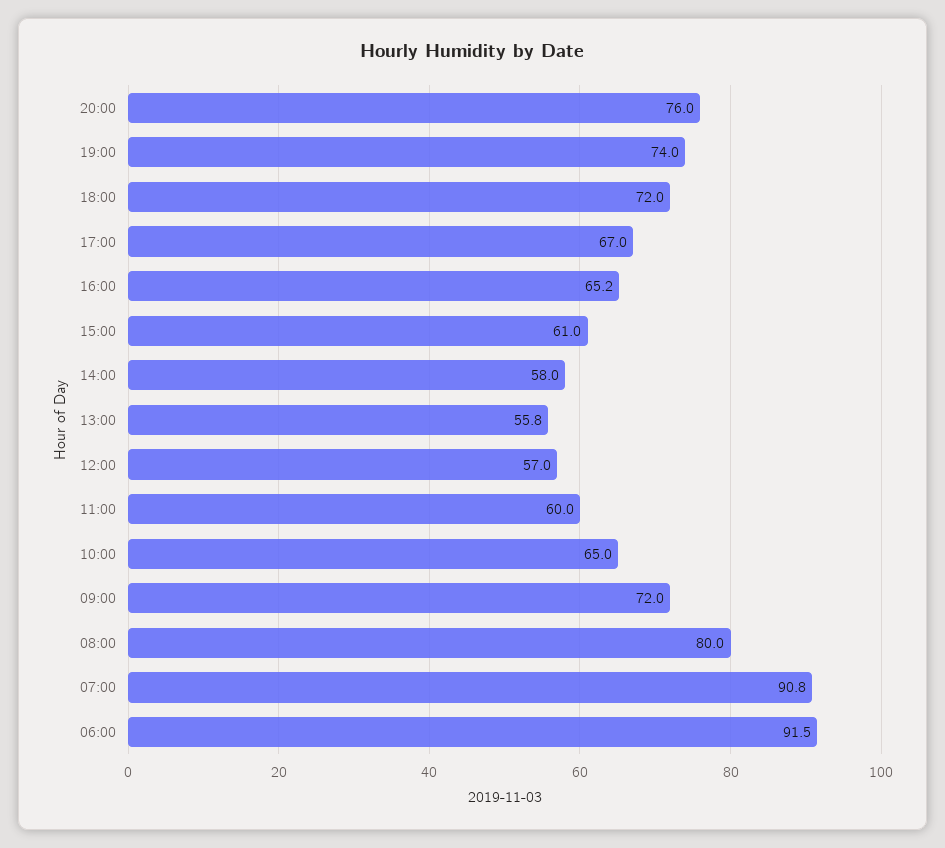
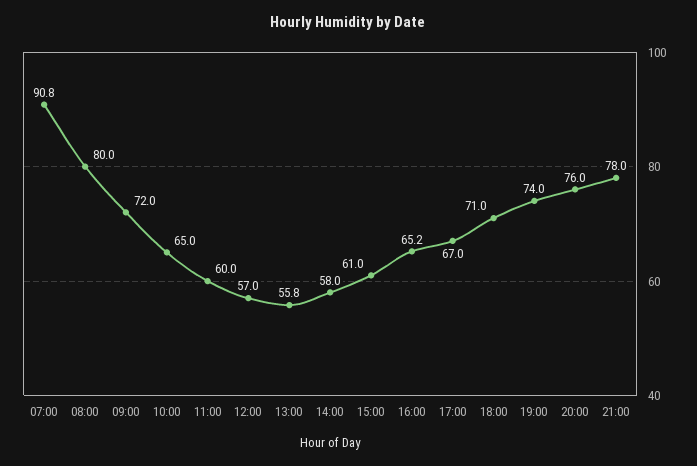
18:00: 72 -> 71
06:00: 91.5 -> none
21:00: none -> 78

